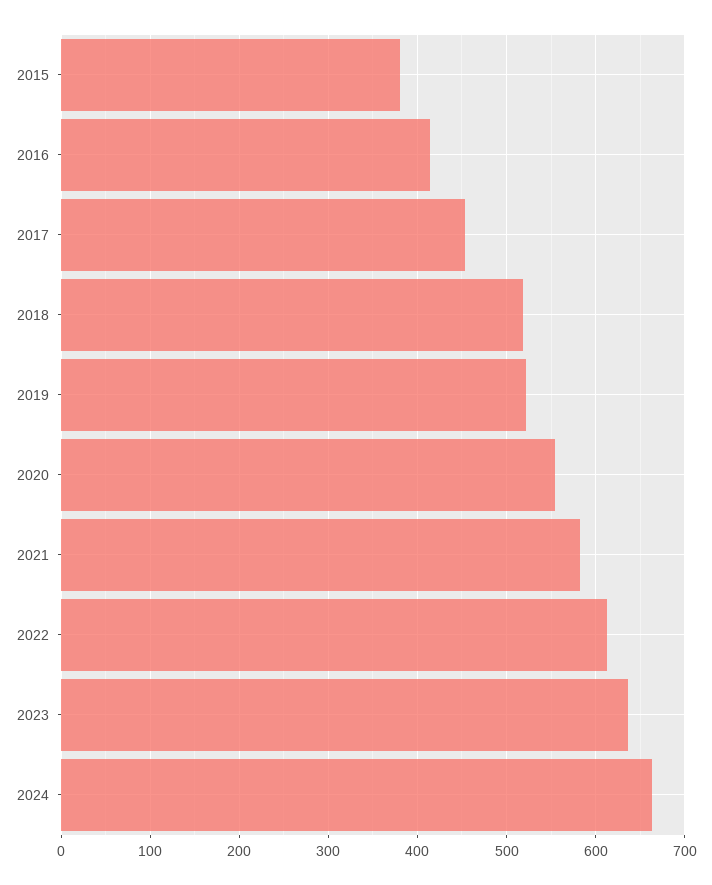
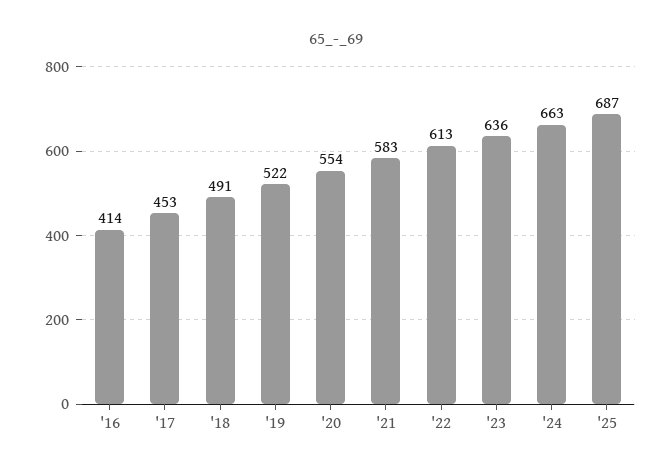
2015: 380 -> none
2018: 520 -> 491
'25: none -> 687

